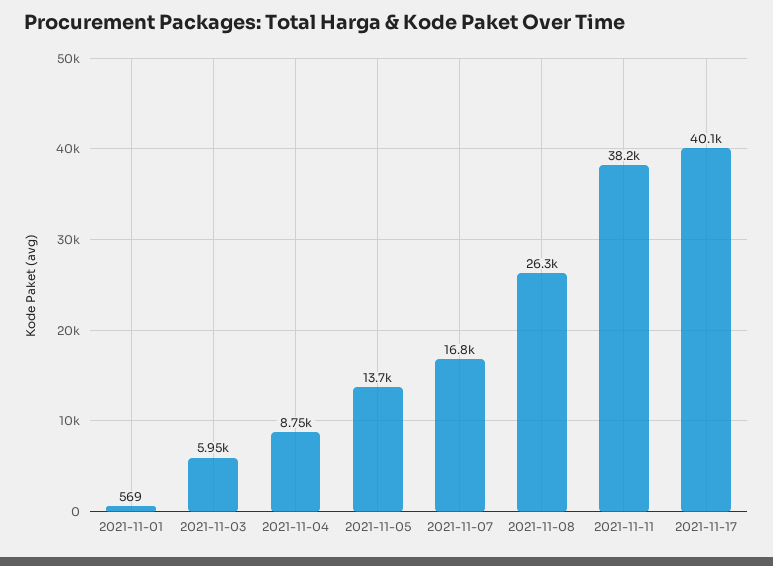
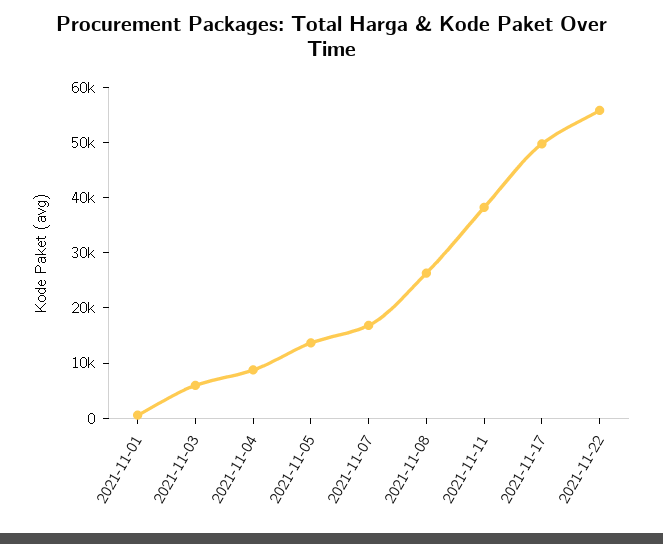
2021-11-17: 40100 -> 50000
2021-11-22: none -> 56000

